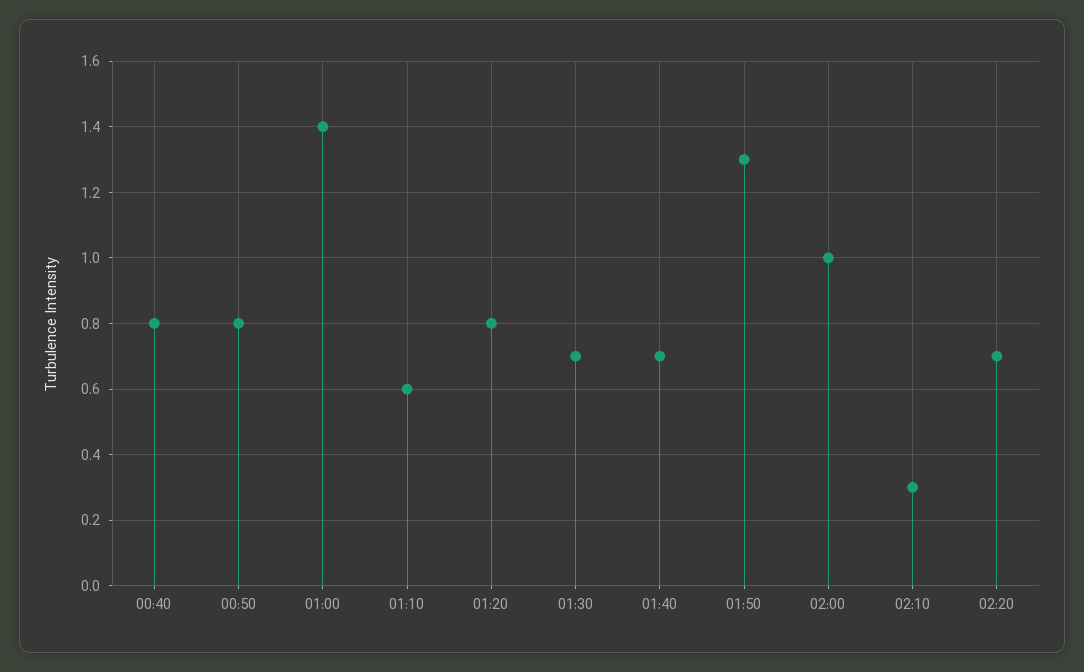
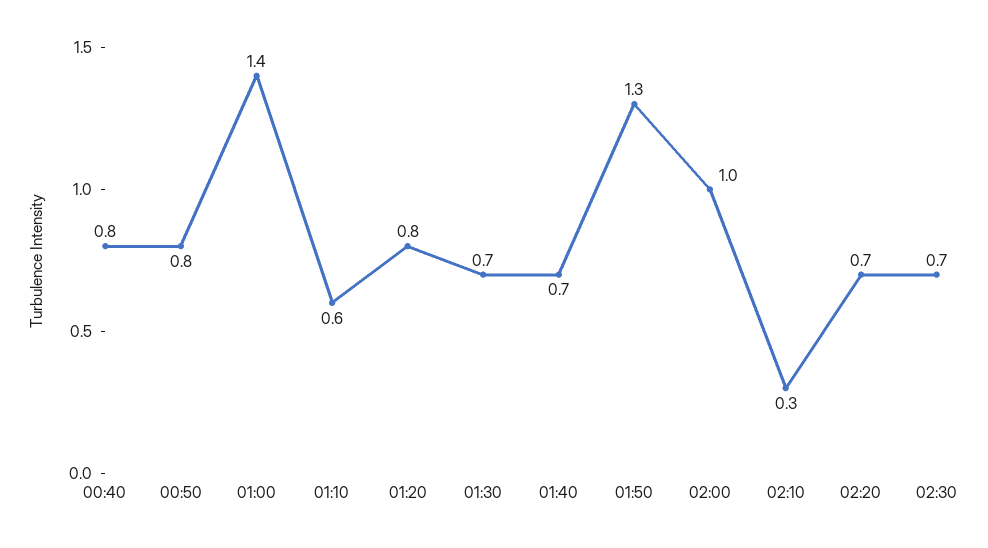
02:30: none -> 0.7

